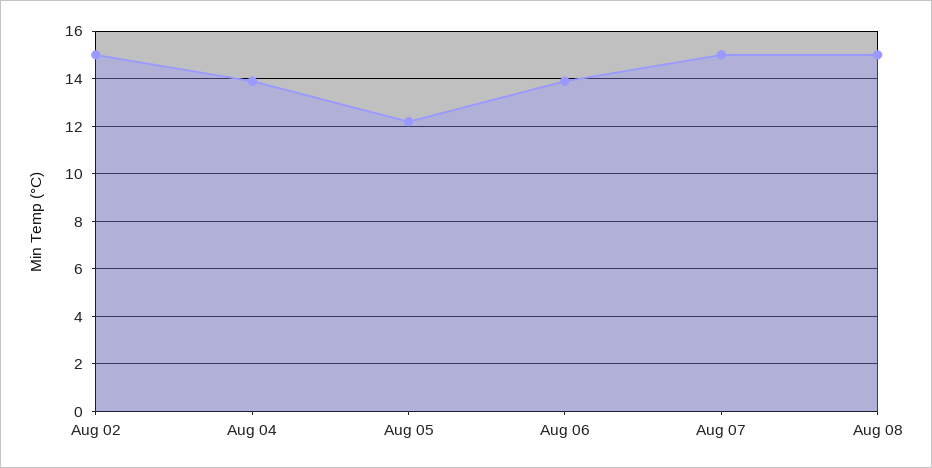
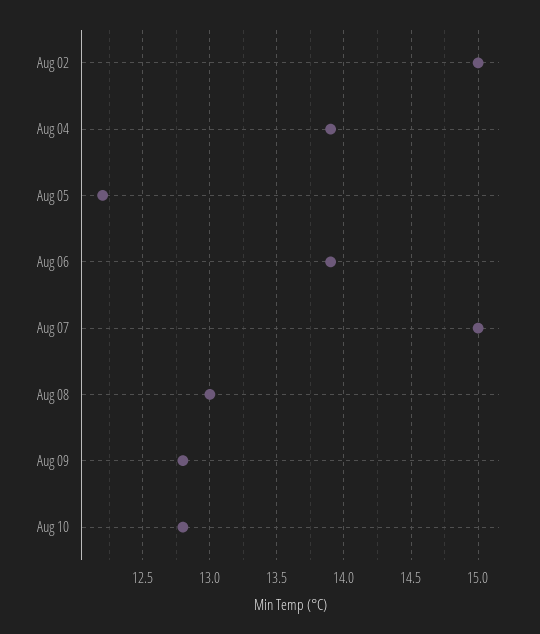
Aug 08: 15 -> 13
Aug 09: none -> 12.8
Aug 10: none -> 12.8

